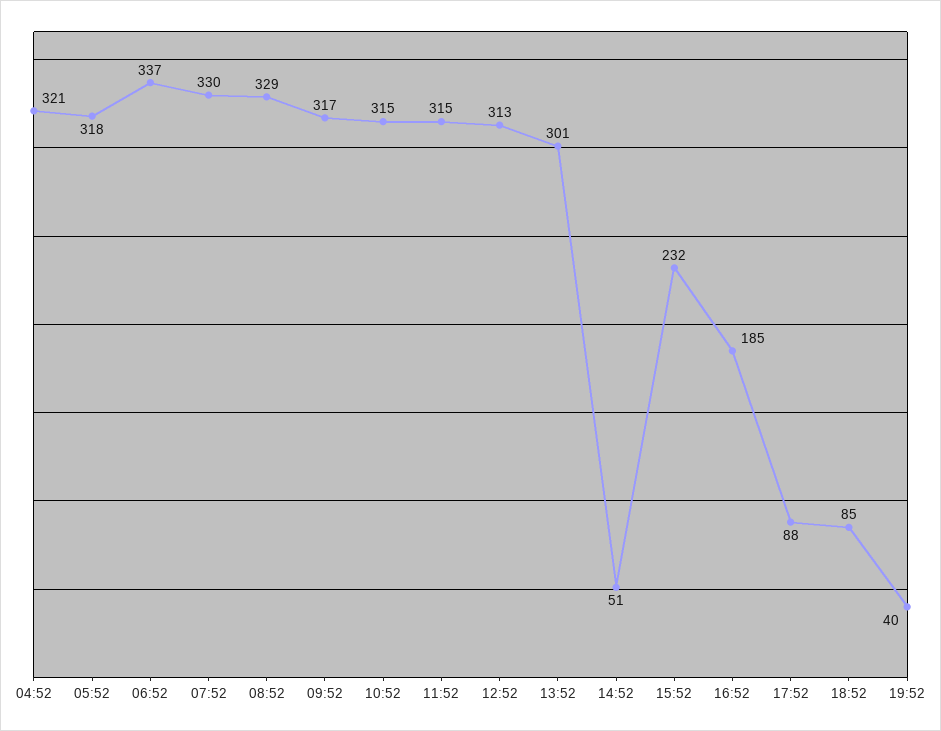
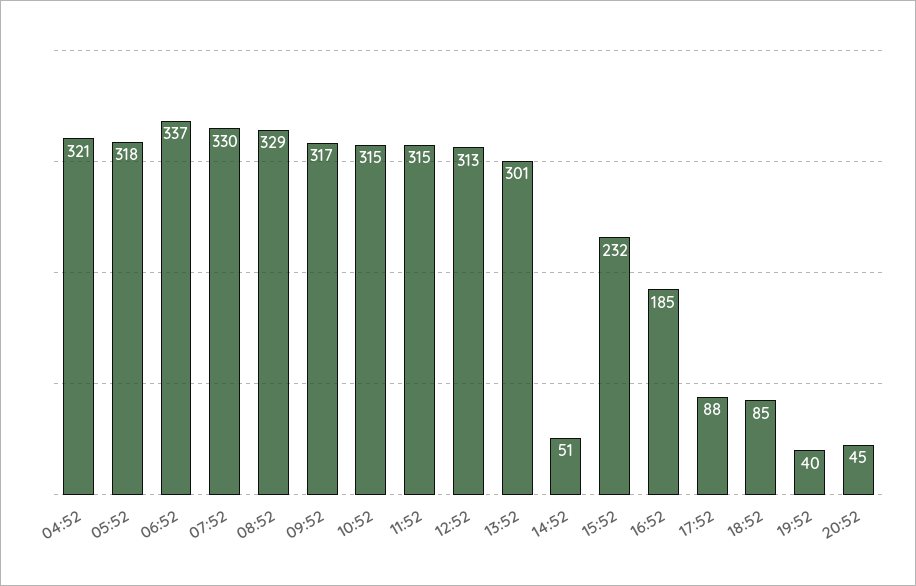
20:52: none -> 45

